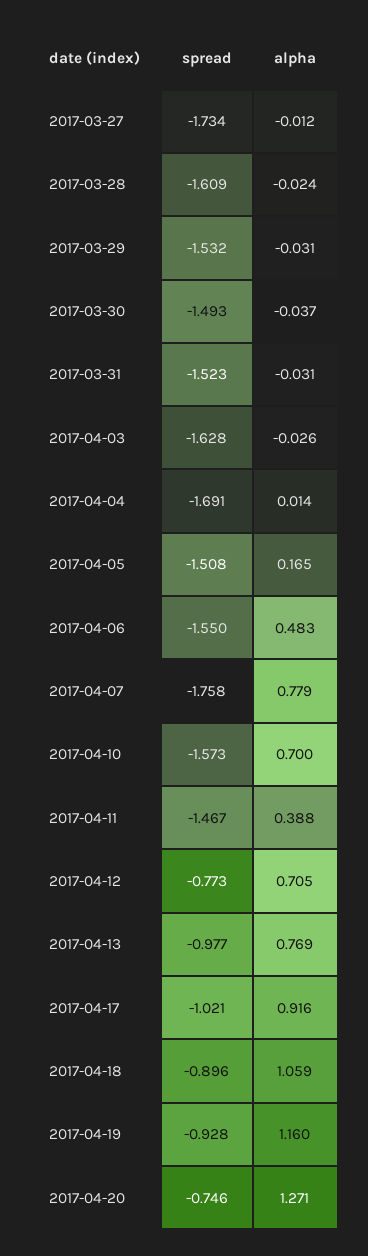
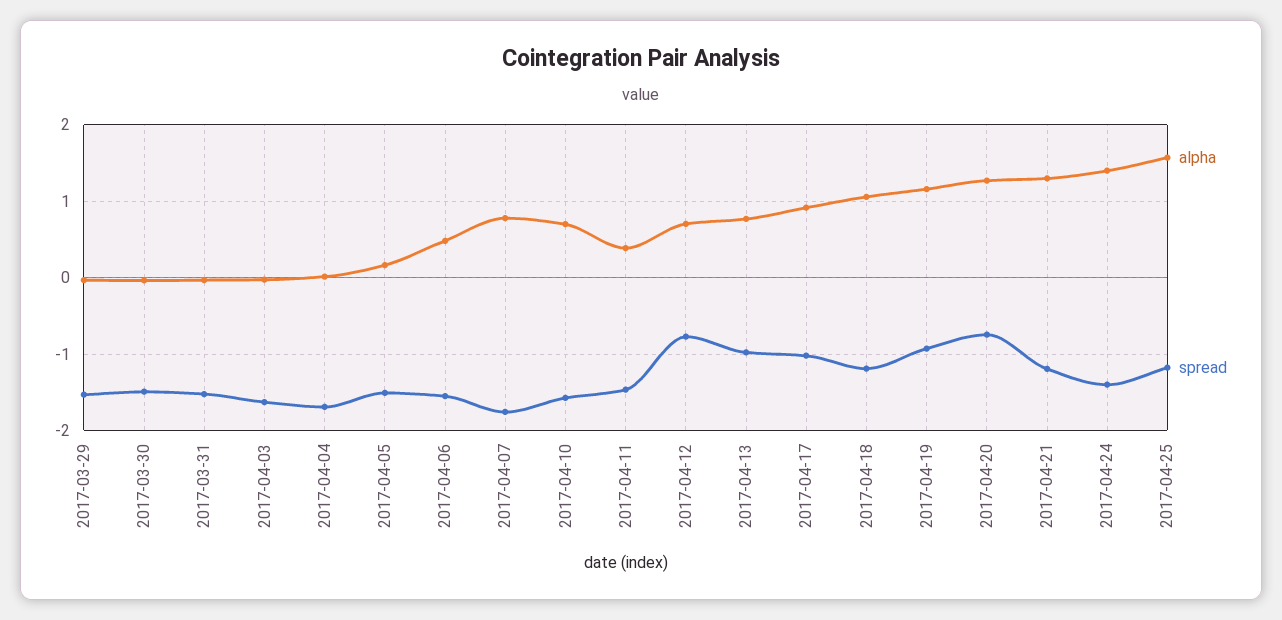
spread, 2017-03-27: -1.734 -> none
alpha, 2017-03-27: -0.012 -> none
spread, 2017-03-28: -1.609 -> none
alpha, 2017-03-28: -0.024 -> none
spread, 2017-04-18: -0.896 -> -1.2
alpha, 2017-04-21: none -> 1.3
spread, 2017-04-21: none -> -1.2
alpha, 2017-04-24: none -> 1.4
spread, 2017-04-24: none -> -1.4
alpha, 2017-04-25: none -> 1.6
spread, 2017-04-25: none -> -1.2

